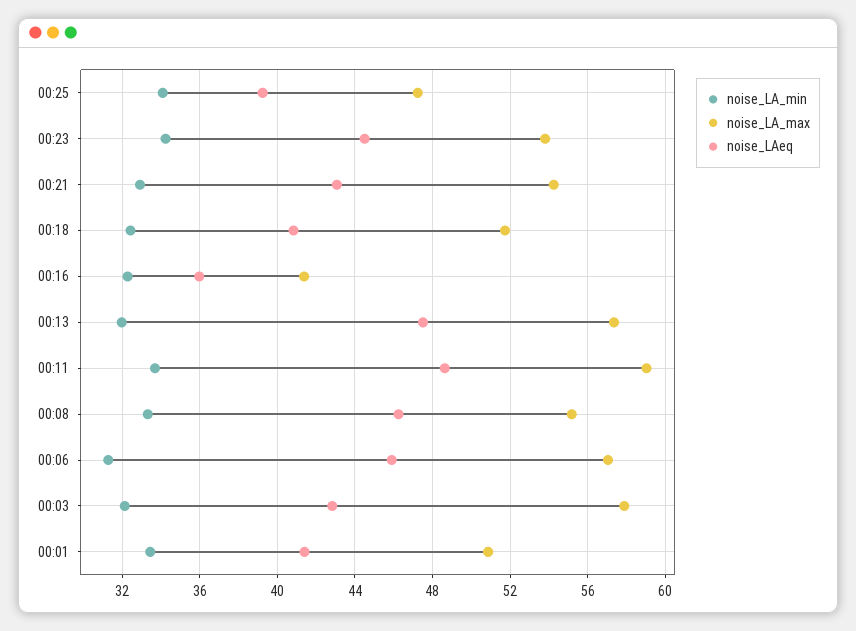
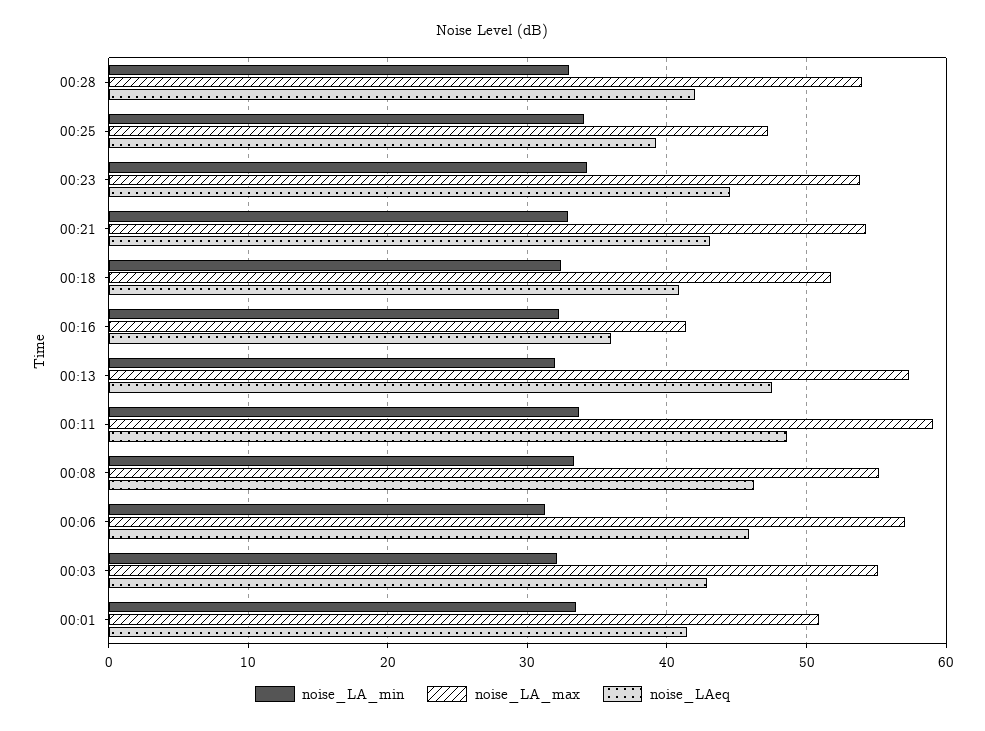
noise_LA_max, 00:03: 58 -> 55
noise_LA_min, 00:28: none -> 33
noise_LA_max, 00:28: none -> 54
noise_LAeq, 00:28: none -> 42

